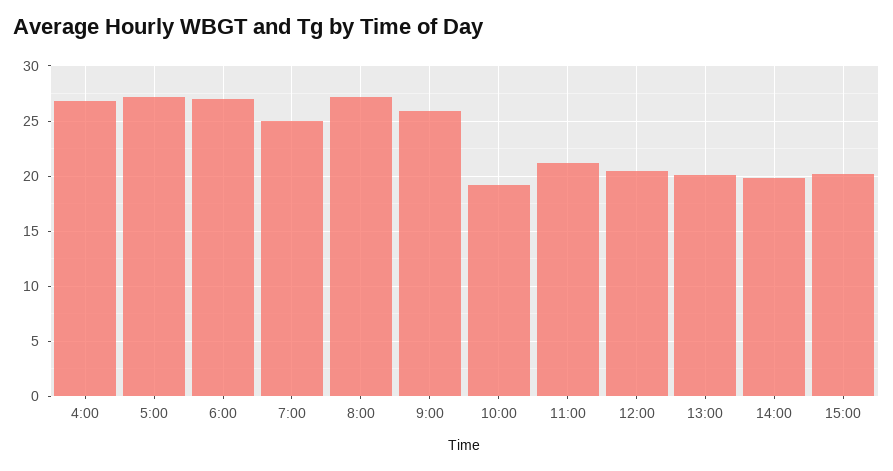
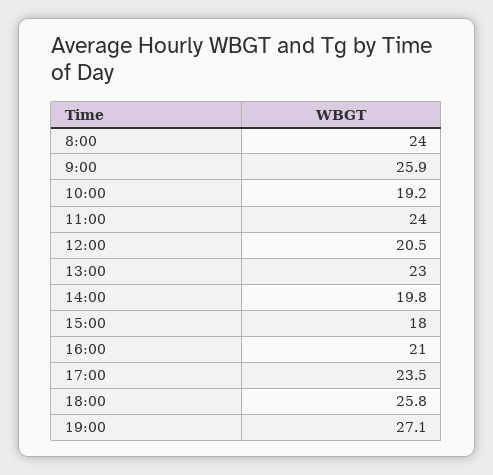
4:00: 27 -> none
5:00: 27 -> none
6:00: 27 -> none
7:00: 25 -> none
8:00: 27 -> 24
11:00: 21 -> 24
13:00: 20 -> 23
15:00: 20 -> 18
16:00: none -> 21
17:00: none -> 23.5
18:00: none -> 25.8
19:00: none -> 27.1

